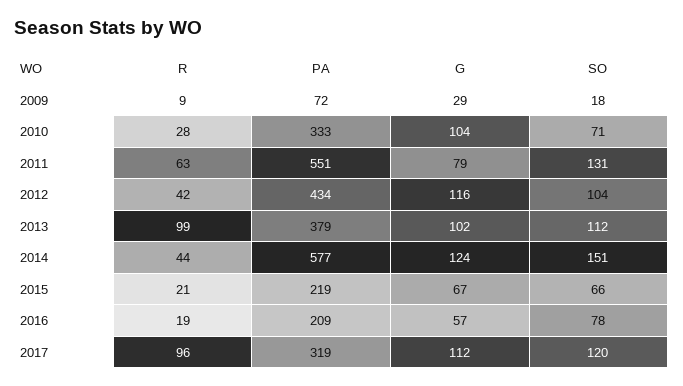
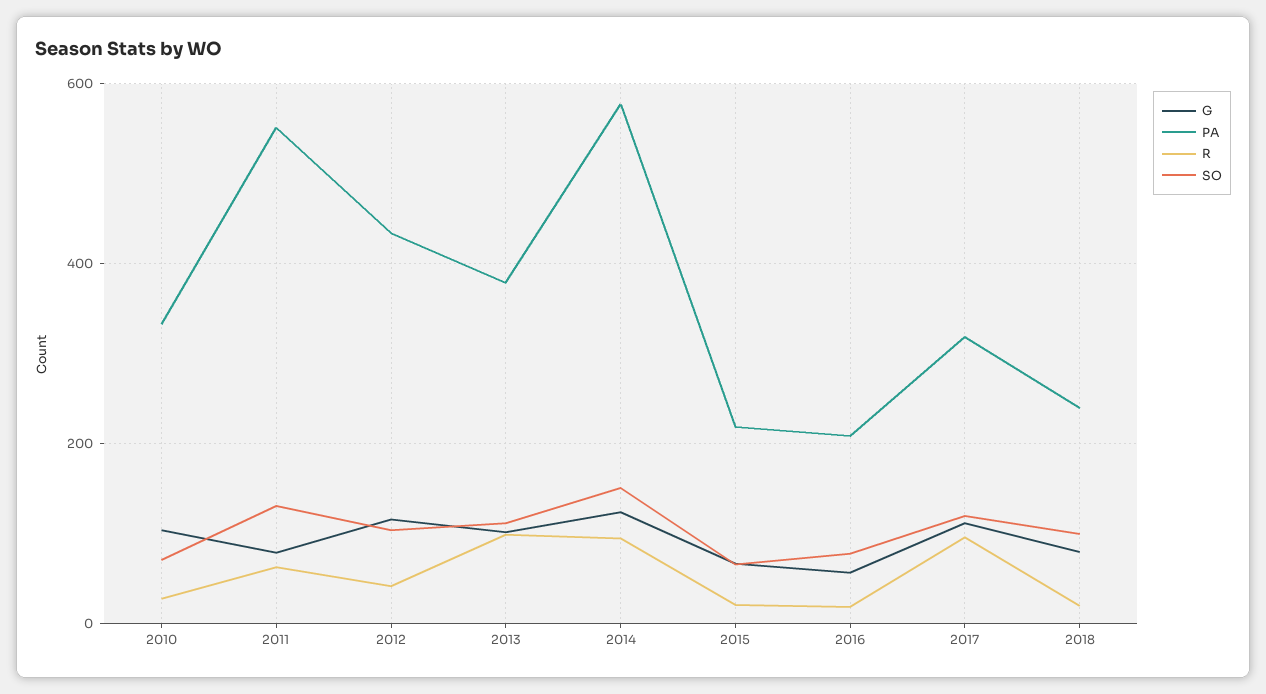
R, 2009: 9 -> none
PA, 2009: 72 -> none
G, 2009: 29 -> none
SO, 2009: 18 -> none
R, 2014: 44 -> 100
G, 2018: none -> 80
PA, 2018: none -> 240
R, 2018: none -> 20
SO, 2018: none -> 100

